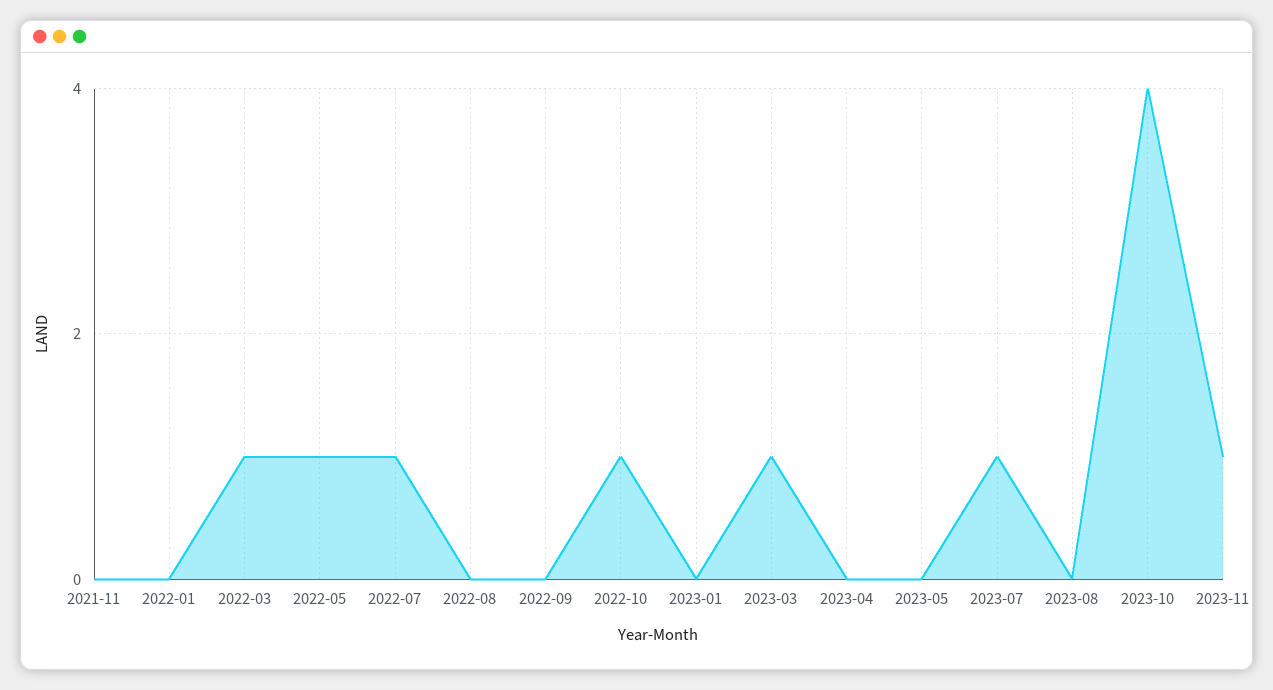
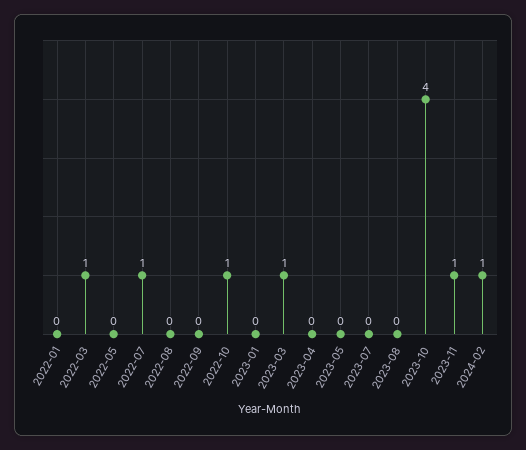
2021-11: 0 -> none
2022-05: 1 -> 0
2023-07: 1 -> 0
2024-02: none -> 1

